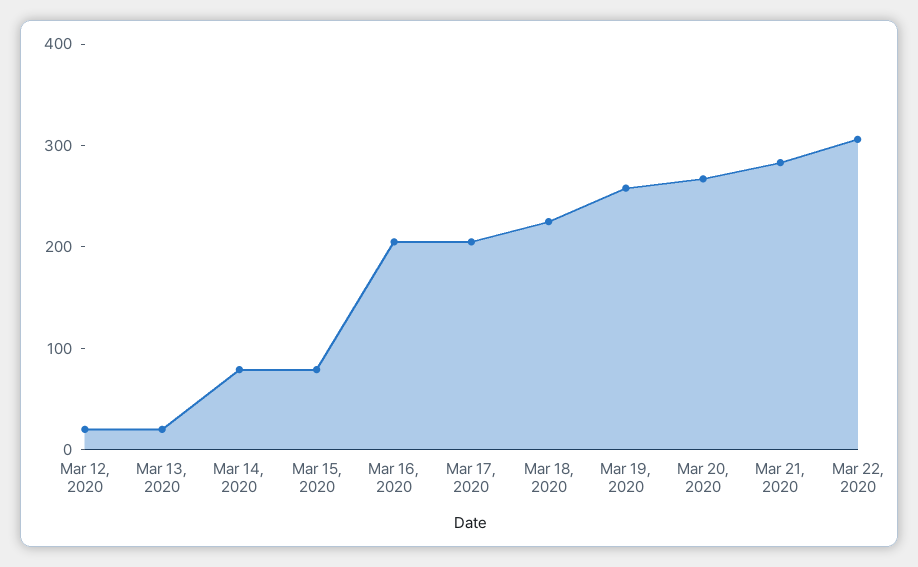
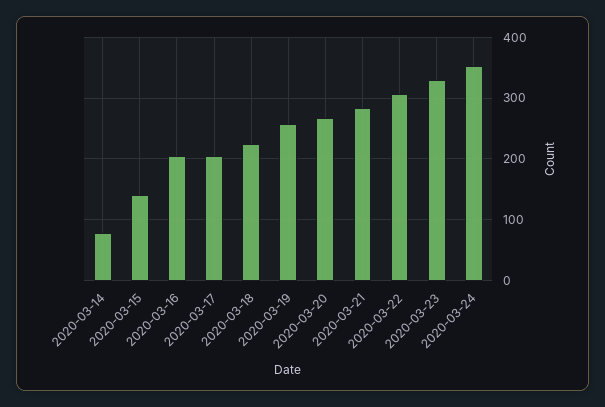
Mar 12, 2020: 20 -> none
Mar 13, 2020: 20 -> none
Mar 15, 2020: 80 -> 140
2020-03-23: none -> 330
2020-03-24: none -> 350

